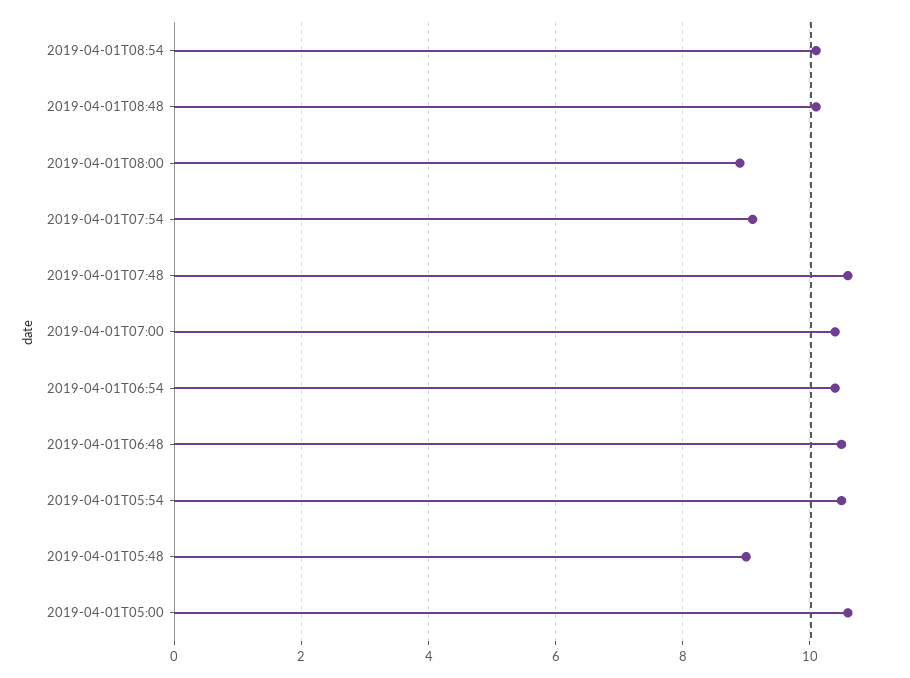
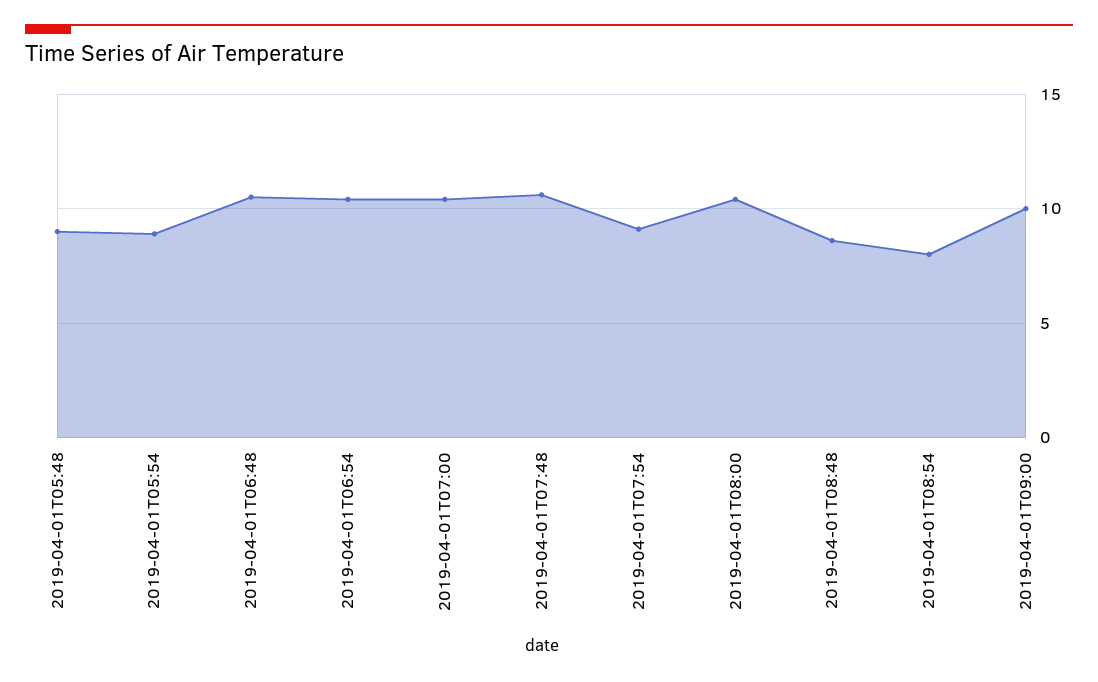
2019-04-01T08:54: 10 -> 8
2019-04-01T08:48: 10 -> 8.5
2019-04-01T08:00: 9 -> 10.5
2019-04-01T05:54: 10.5 -> 9
2019-04-01T05:00: 10.5 -> none
2019-04-01T09:00: none -> 10

